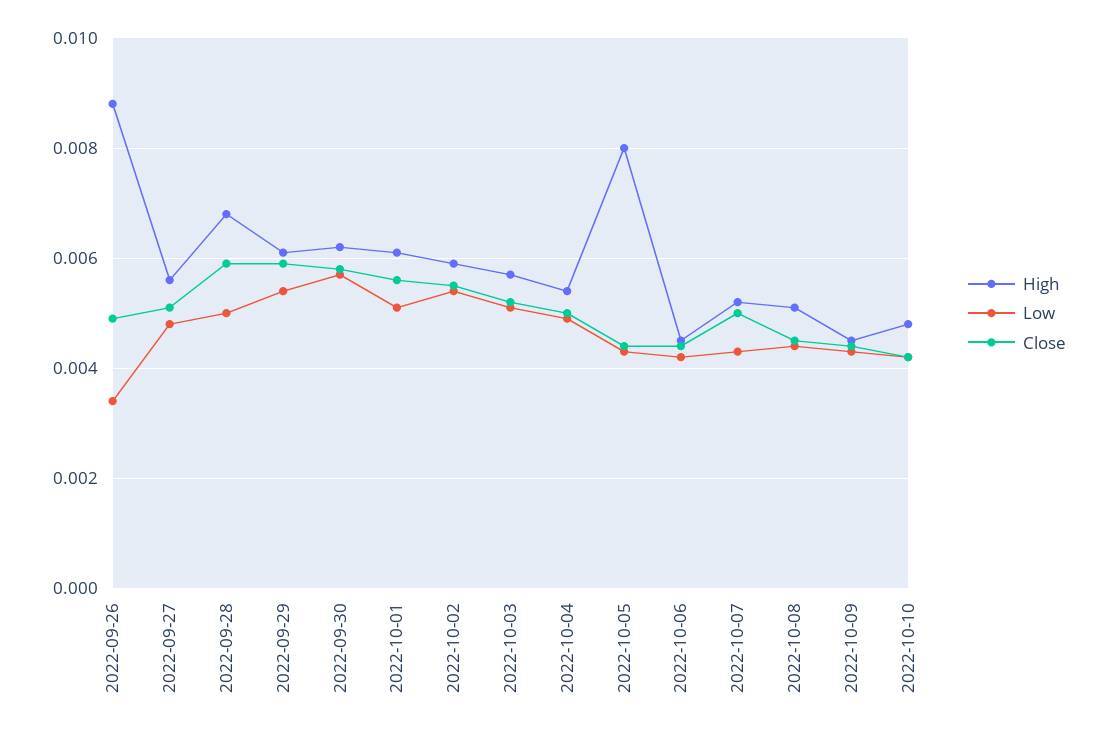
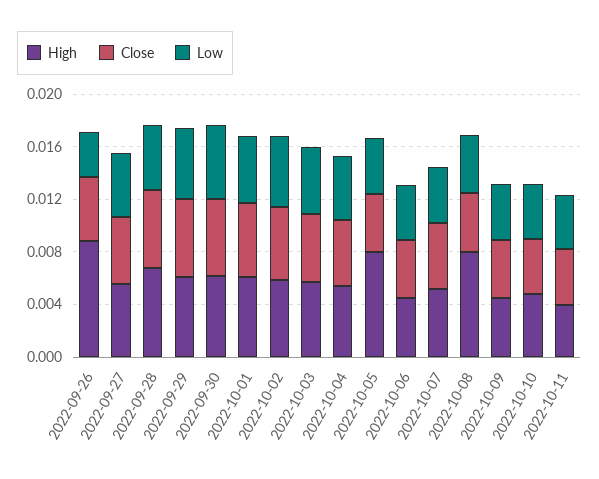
High, 2022-10-08: 0.005 -> 0.008
High, 2022-10-11: none -> 0.004
Close, 2022-10-11: none -> 0.004
Low, 2022-10-11: none -> 0.004

